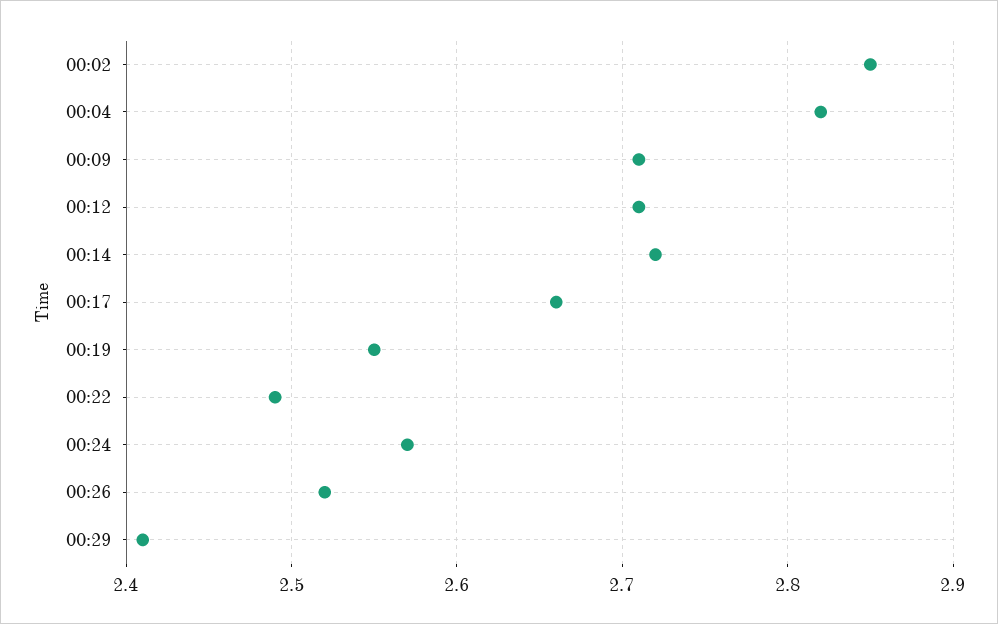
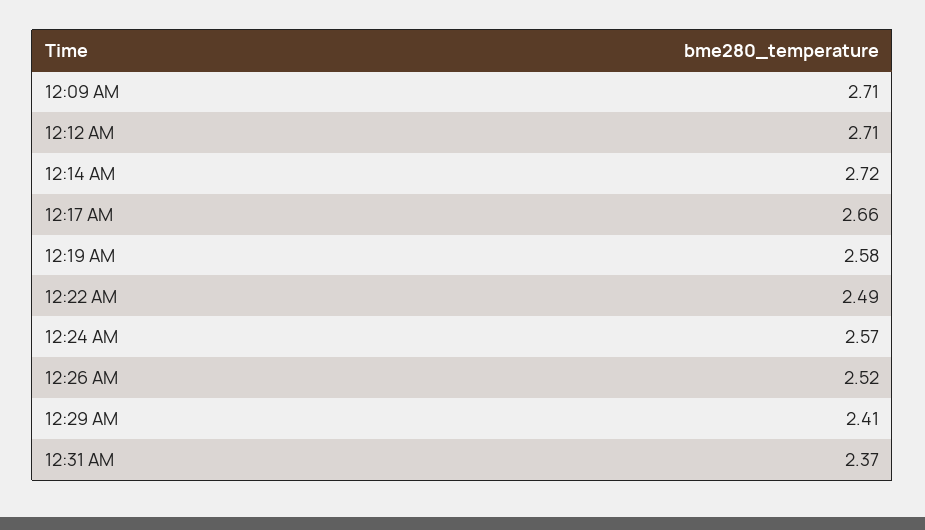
00:02: 2.85 -> none
00:04: 2.82 -> none
00:19: 2.55 -> 2.58
12:31 AM: none -> 2.37

